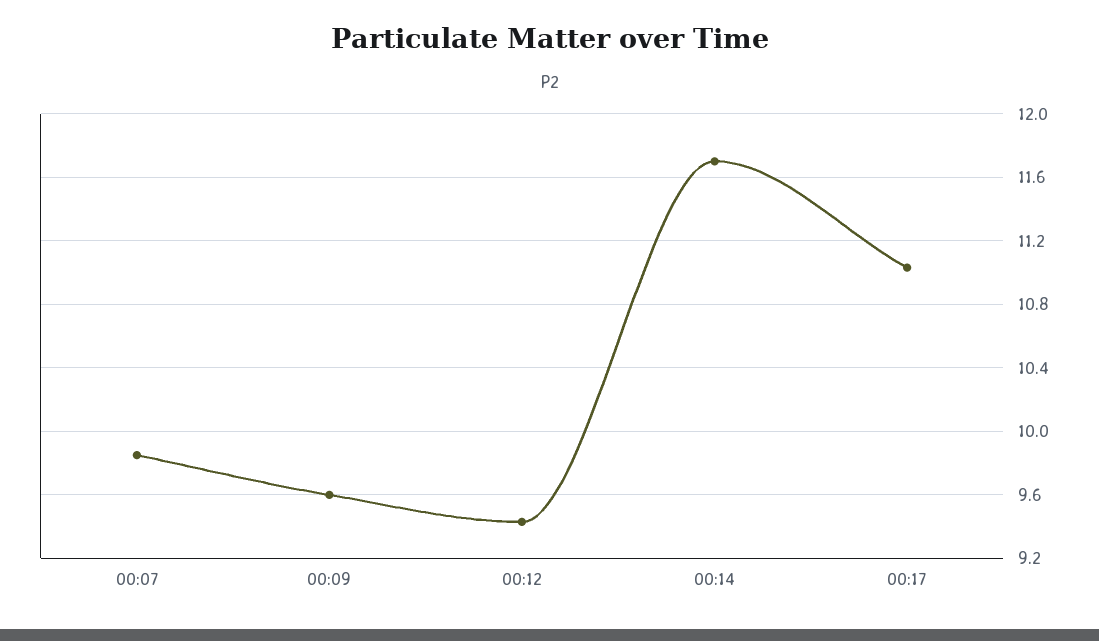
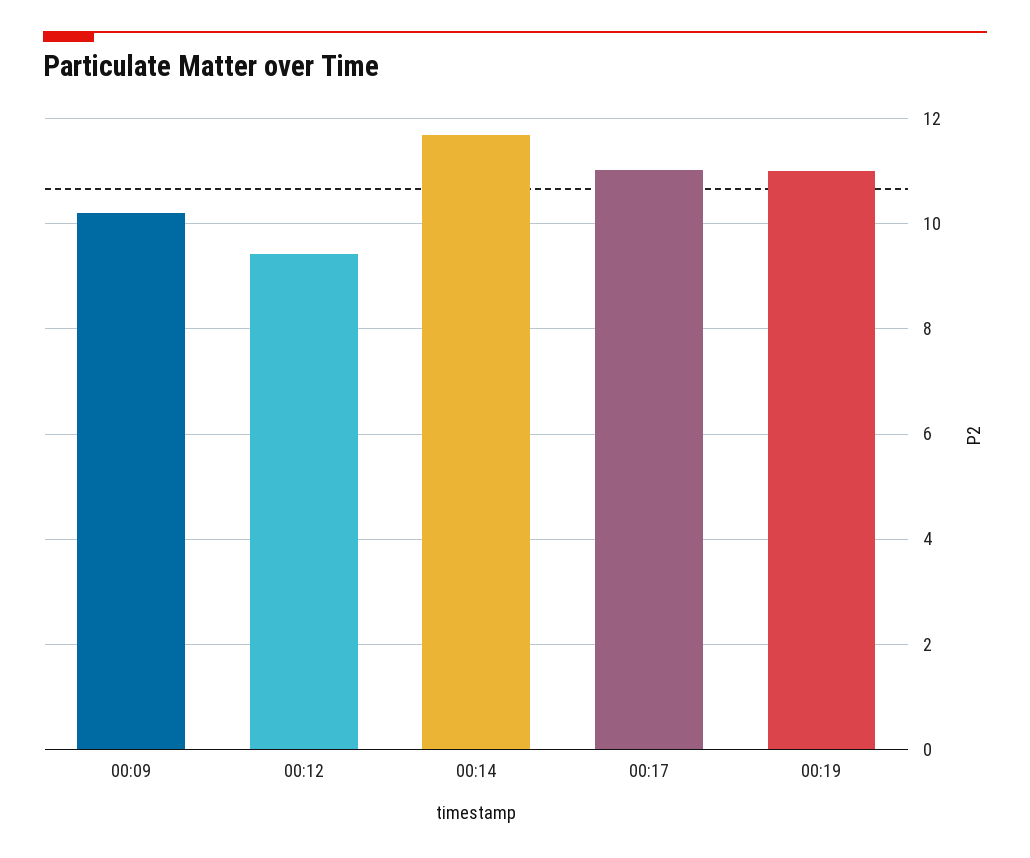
00:07: 9.85 -> none
00:09: 9.6 -> 10.2
00:19: none -> 11

